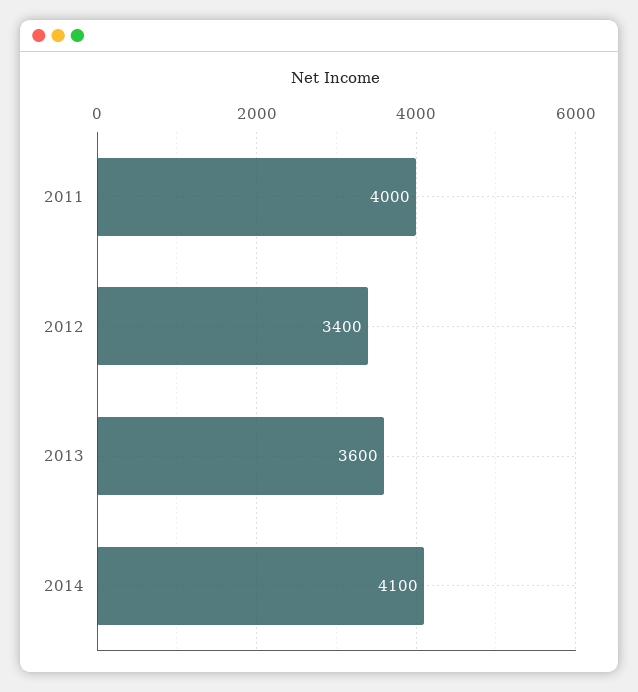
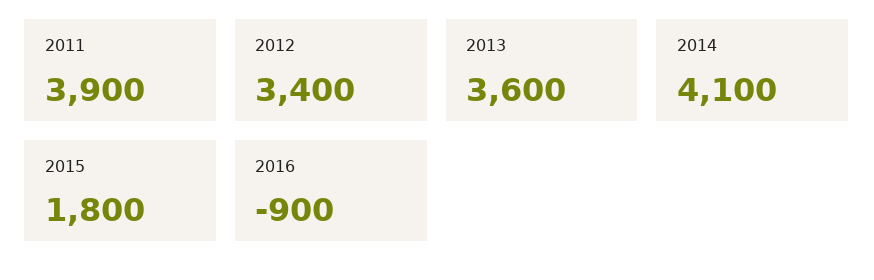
2011: 4000 -> 3900
2015: none -> 1800
2016: none -> -900

